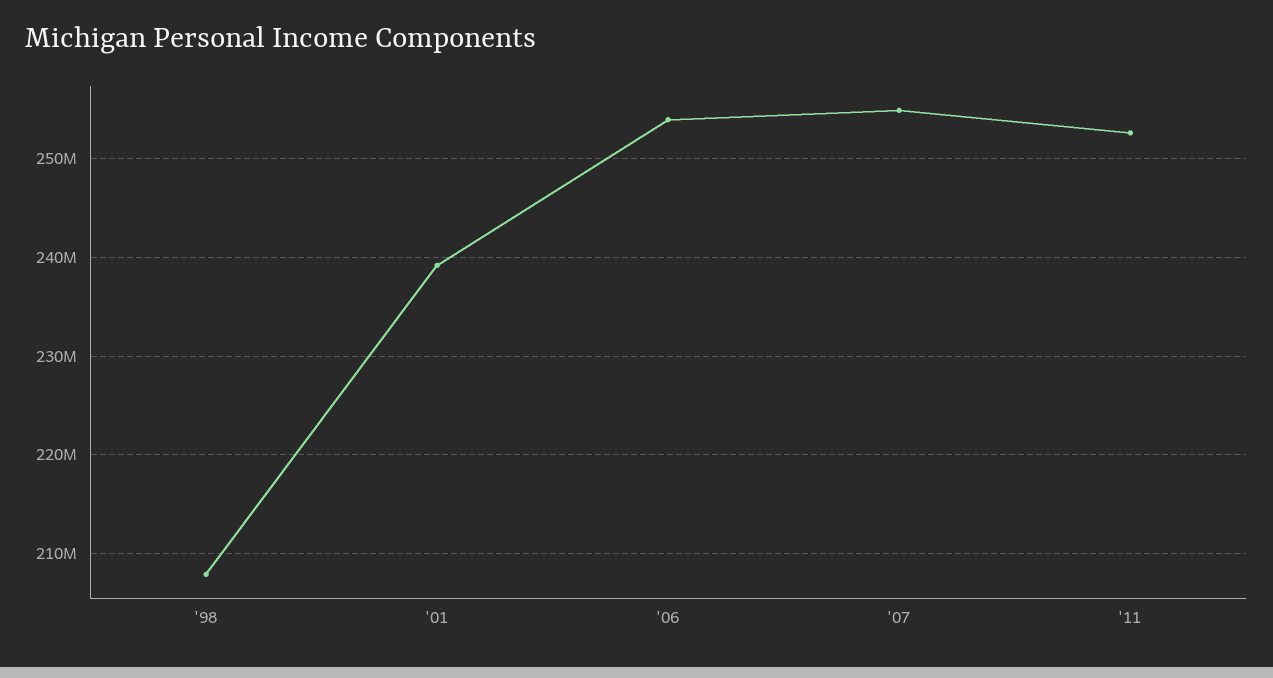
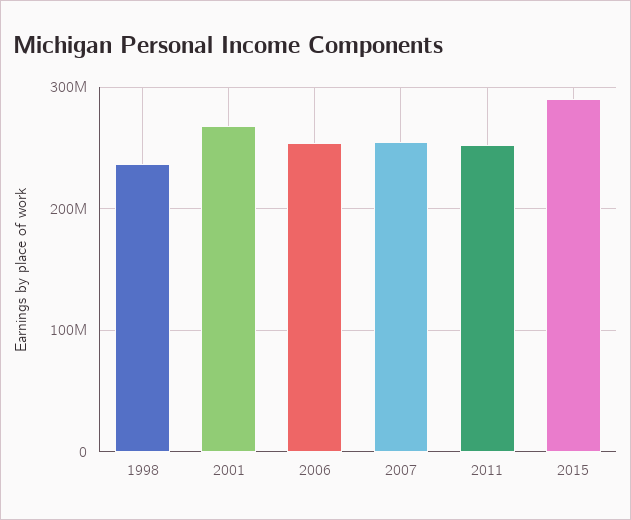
'98: 208000000 -> 240000000
'01: 239000000 -> 270000000
2015: none -> 290000000

